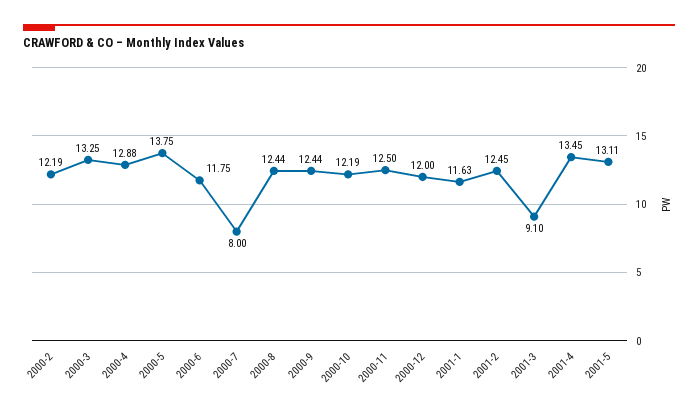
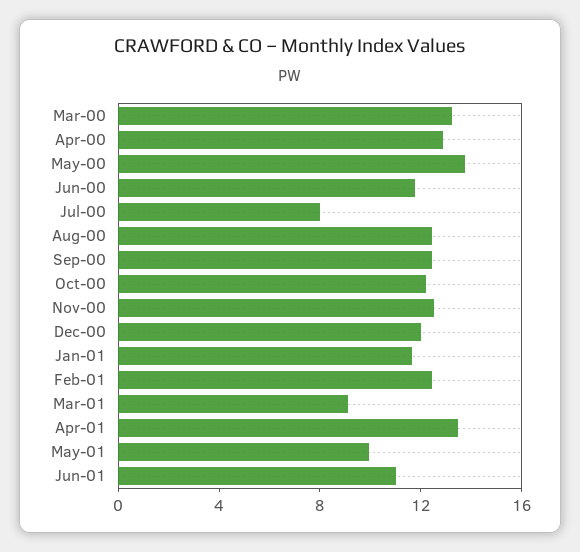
2000-2: 12.19 -> none
2001-5: 13.11 -> 10
Jun-01: none -> 11

